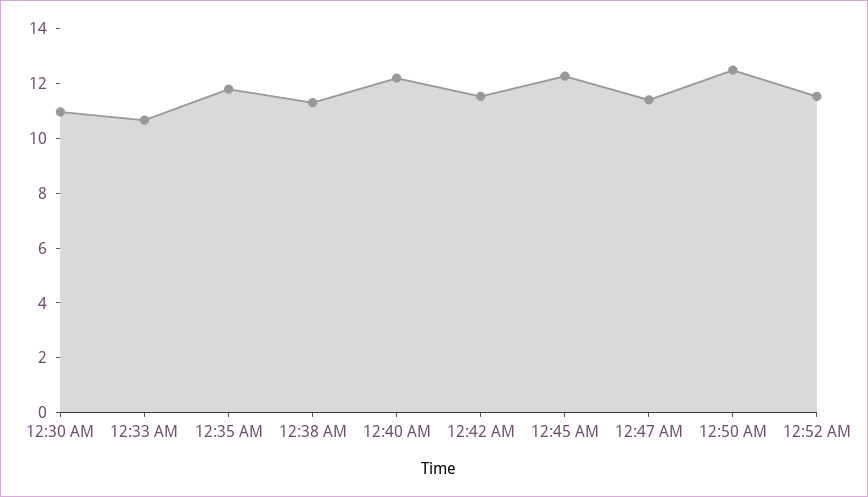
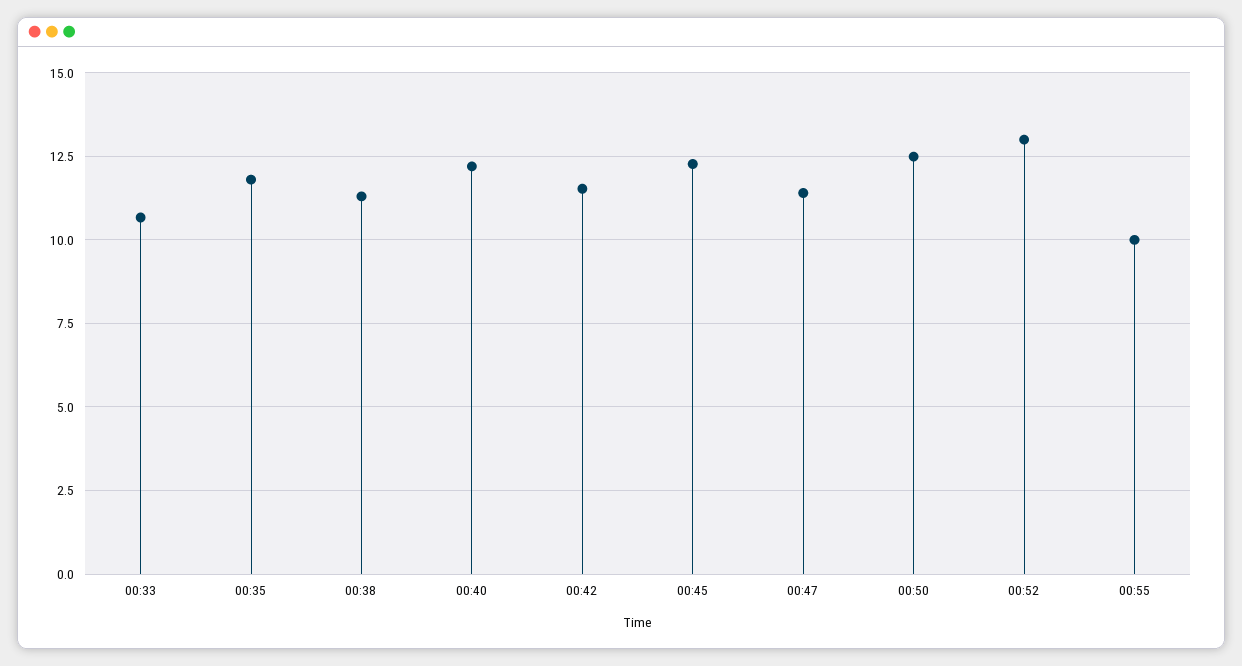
12:30 AM: 11 -> none
12:52 AM: 11.5 -> 13
00:55: none -> 10

